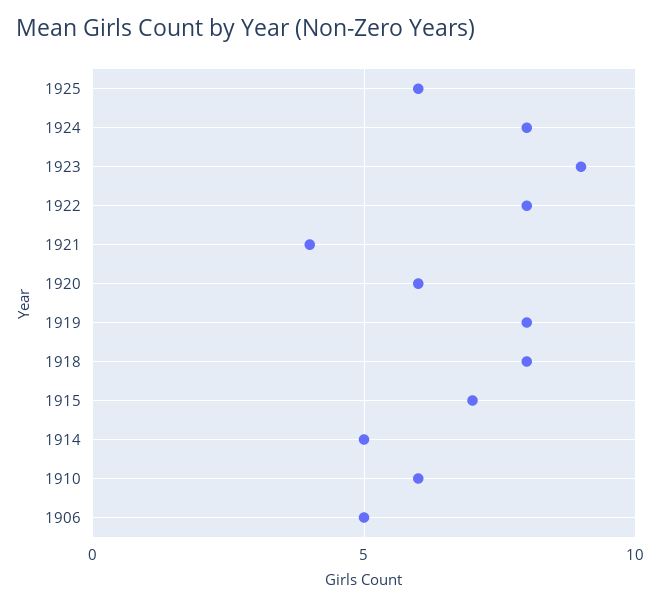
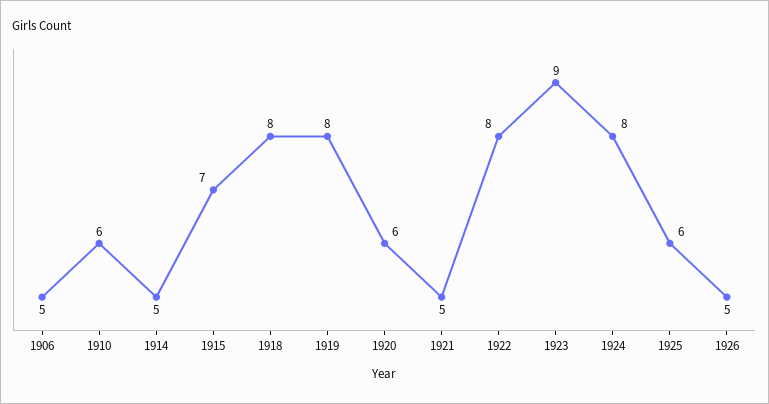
1921: 4 -> 5
1926: none -> 5

